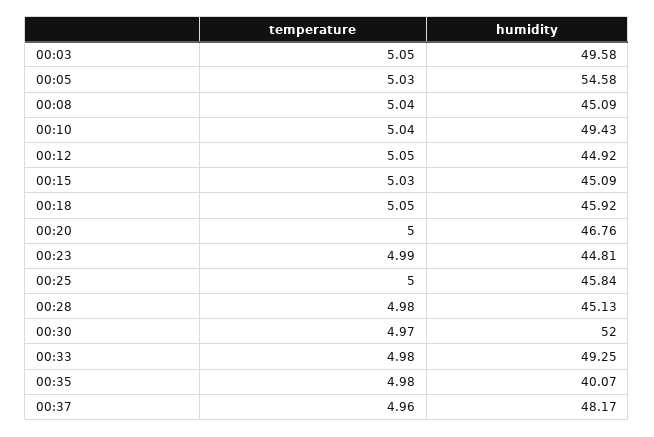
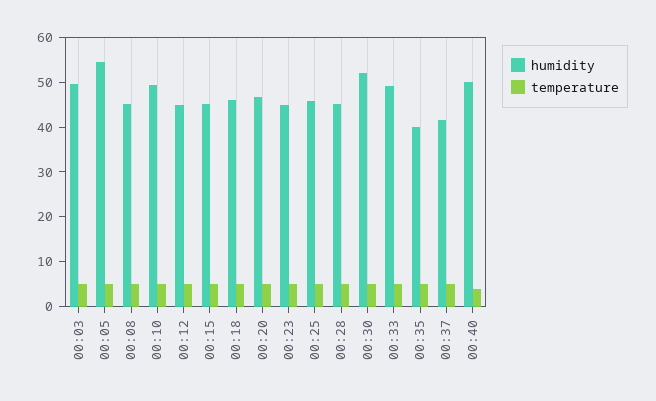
humidity, 00:37: 48.17 -> 42
humidity, 00:40: none -> 50
temperature, 00:40: none -> 4

